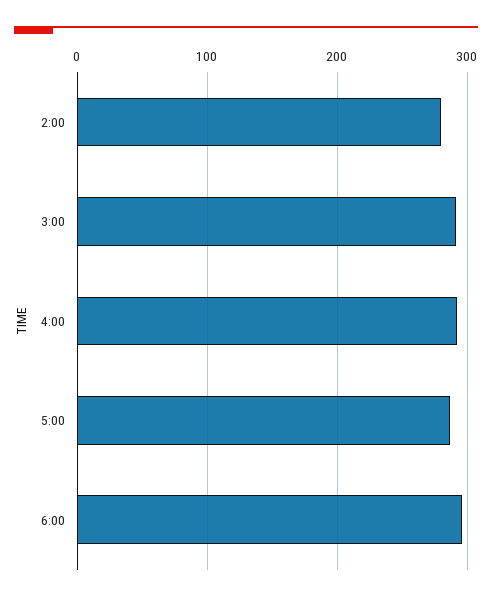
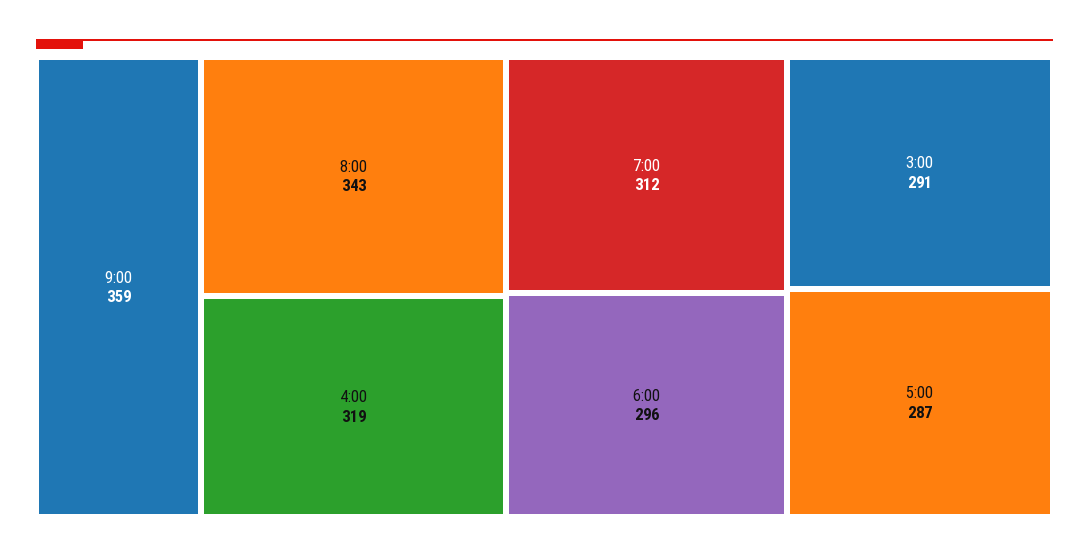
2:00: 280 -> none
4:00: 290 -> 319
9:00: none -> 359
8:00: none -> 343
7:00: none -> 312

